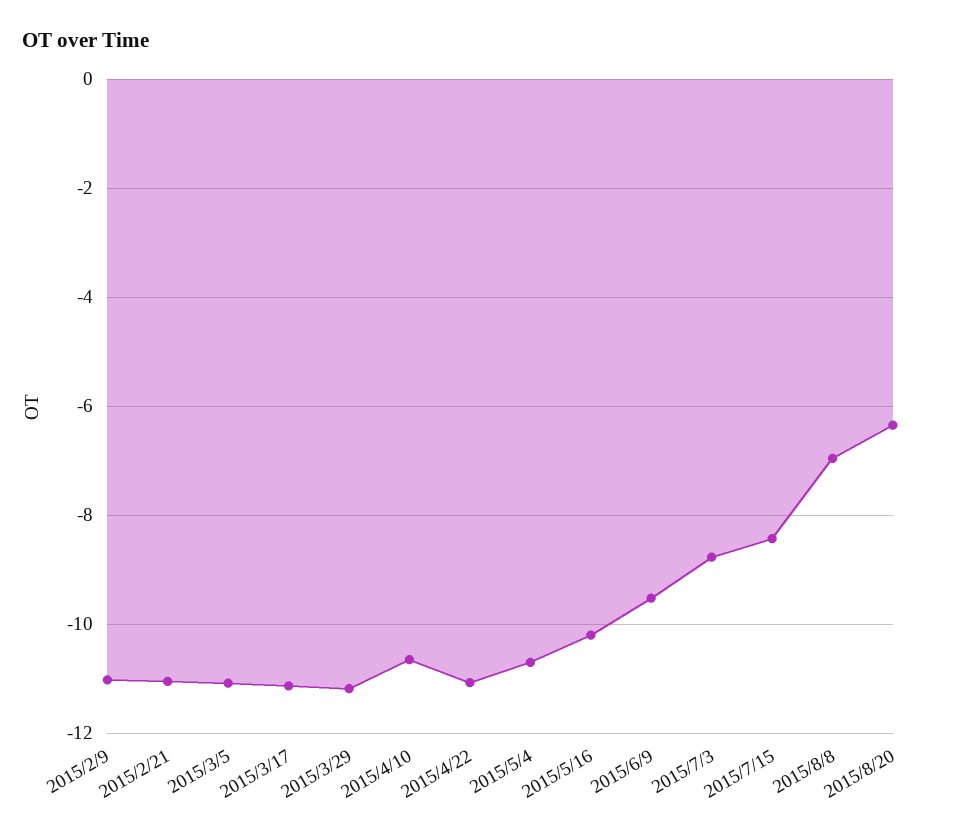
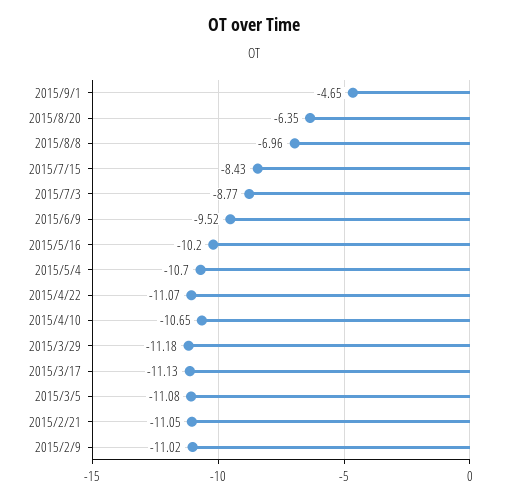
2015/9/1: none -> -4.65

